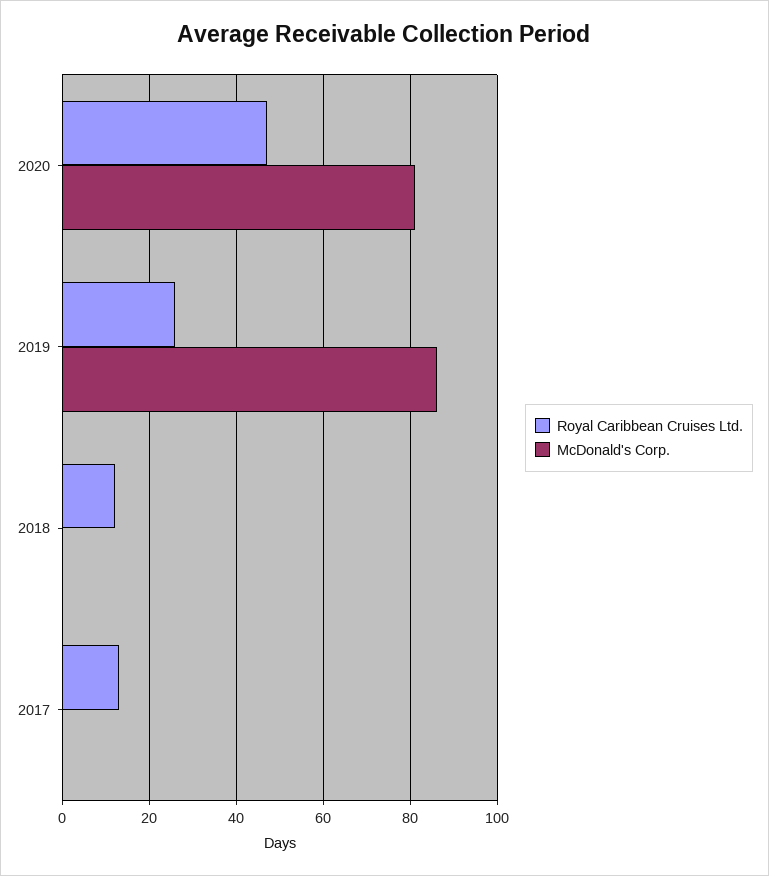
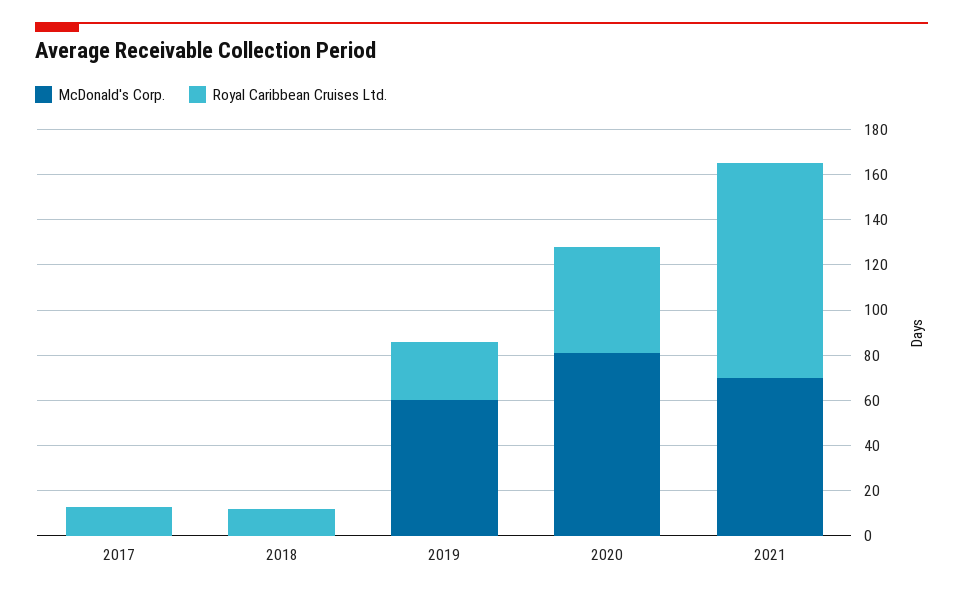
McDonald's Corp., 2019: 85 -> 60
McDonald's Corp., 2021: none -> 70
Royal Caribbean Cruises Ltd., 2021: none -> 95

